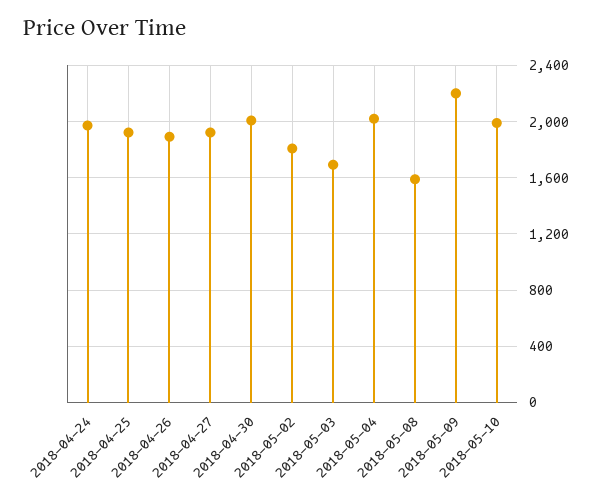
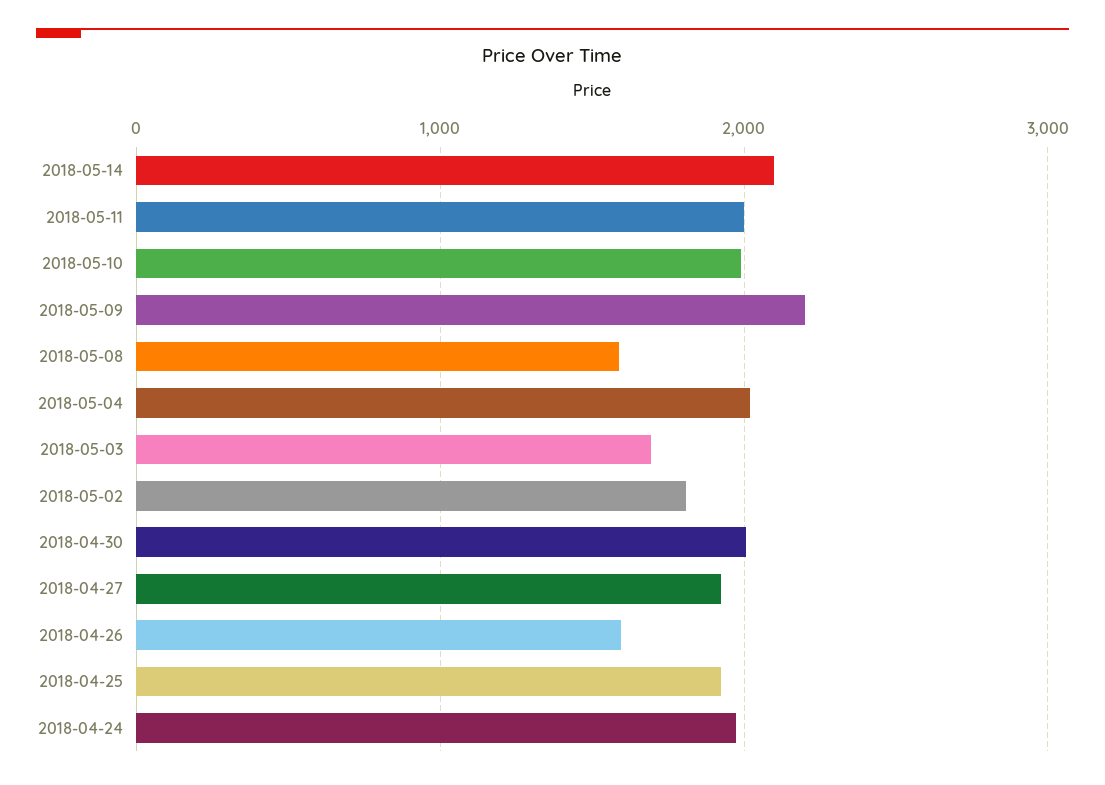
2018-04-26: 1900 -> 1600
2018-05-14: none -> 2100
2018-05-11: none -> 2000

